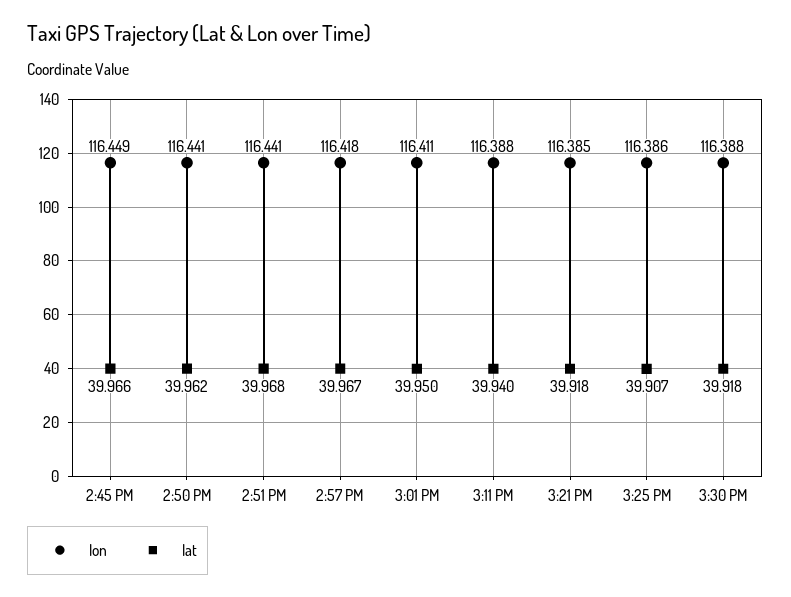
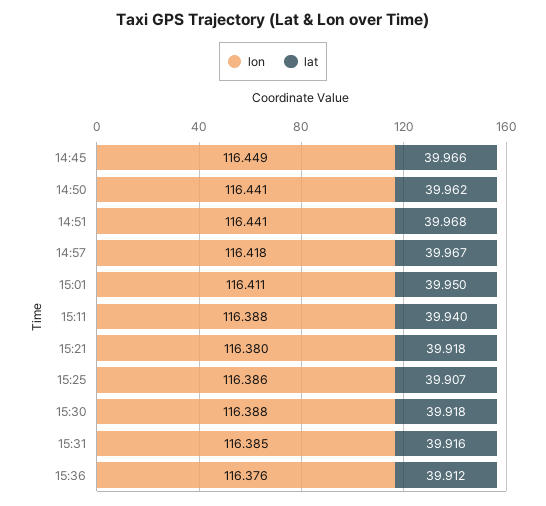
lon, 3:21 PM: 116.385 -> 116.38
lon, 15:31: none -> 116.385
lat, 15:31: none -> 39.916
lon, 15:36: none -> 116.376
lat, 15:36: none -> 39.912

